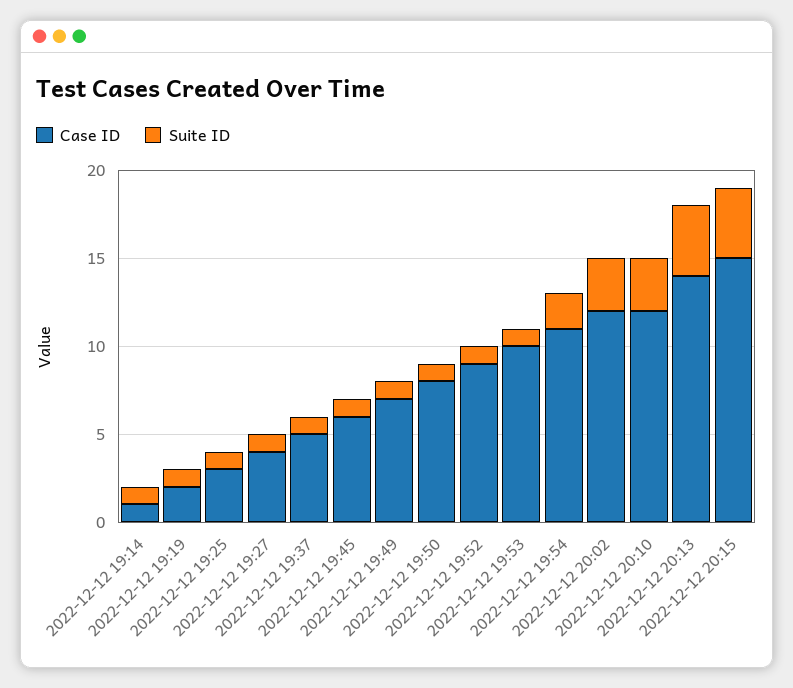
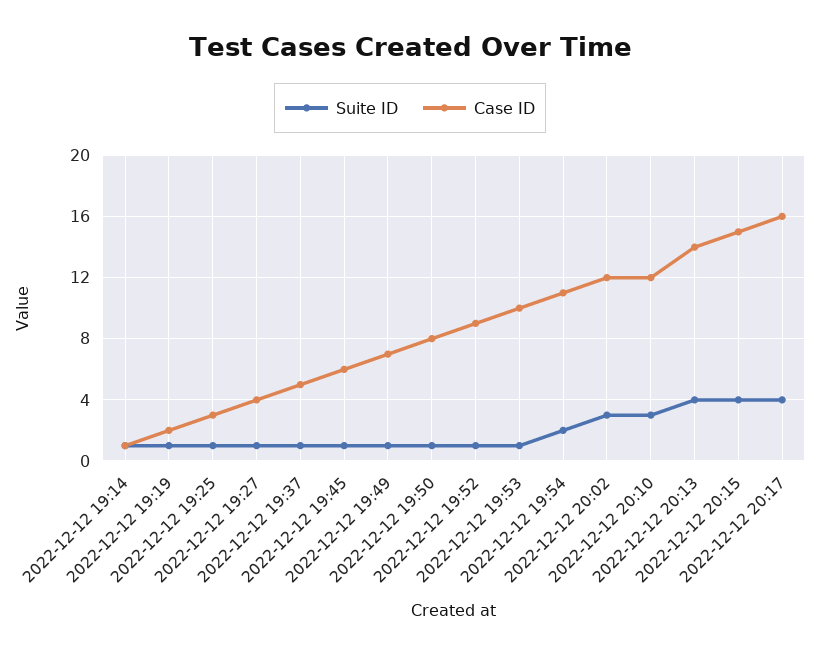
Suite ID, 2022-12-12 20:17: none -> 4
Case ID, 2022-12-12 20:17: none -> 16

